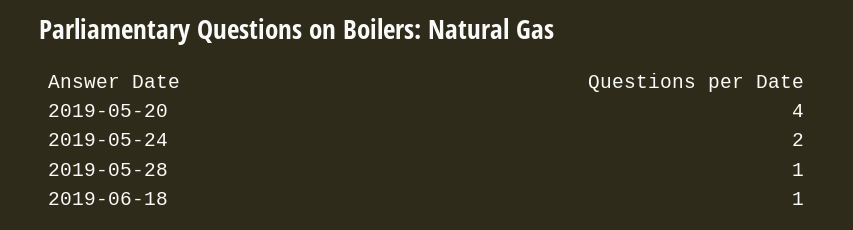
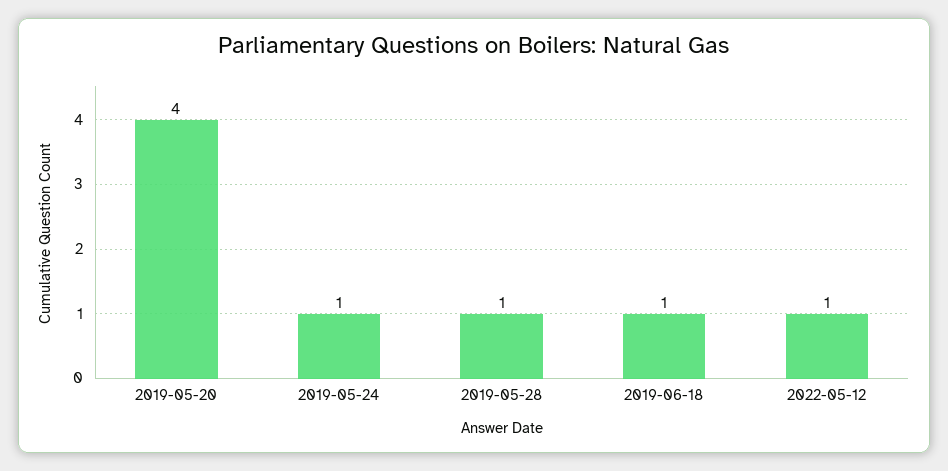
2019-05-24: 2 -> 1
2022-05-12: none -> 1

